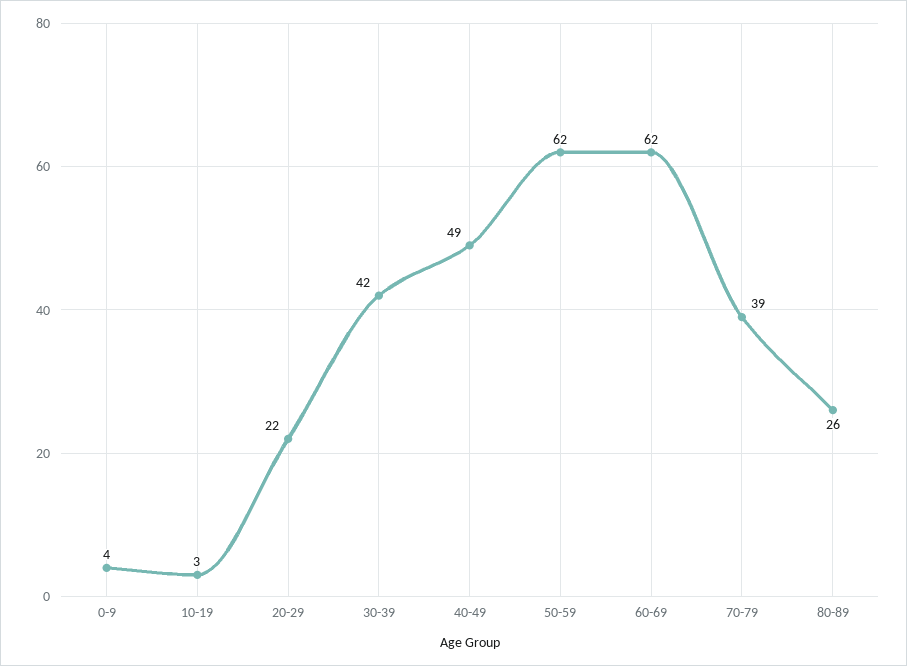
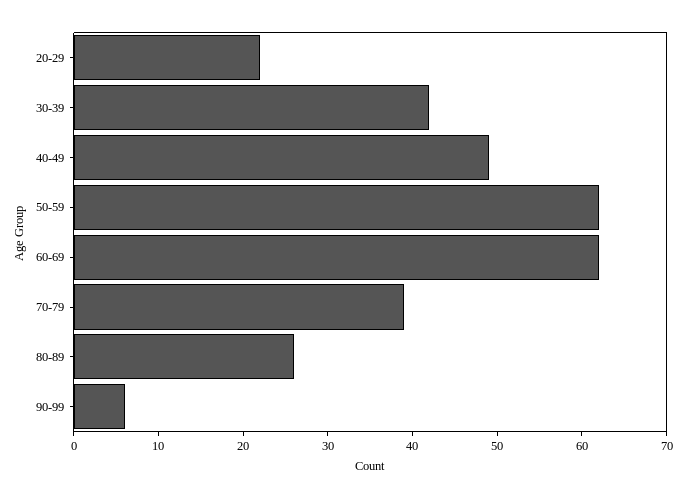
0-9: 4 -> none
10-19: 3 -> none
90-99: none -> 6

